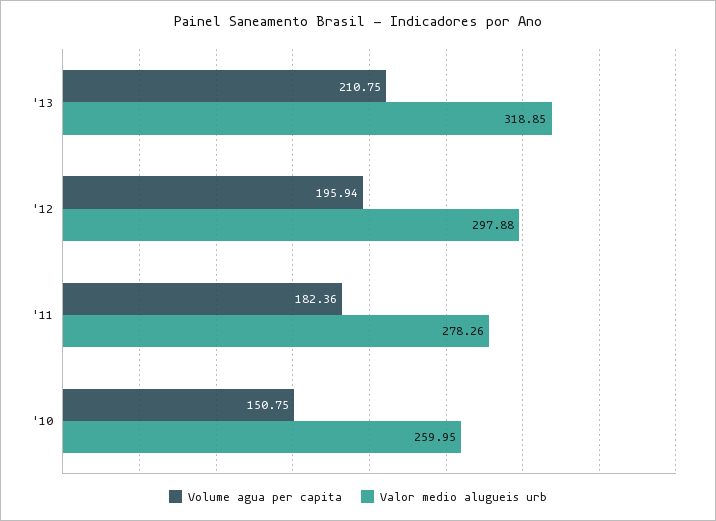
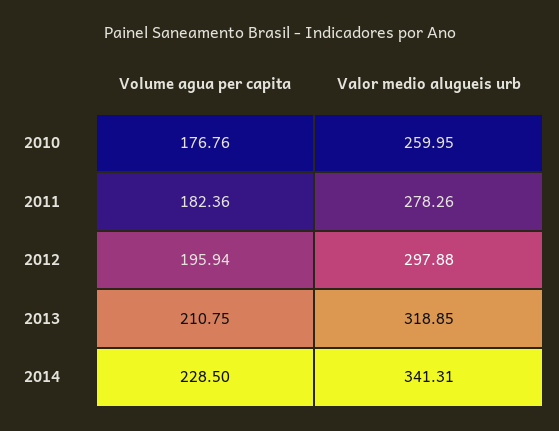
Volume agua per capita, '10: 150.75 -> 176.76
Volume agua per capita, 2014: none -> 228.5
Valor medio alugueis urb, 2014: none -> 341.31

